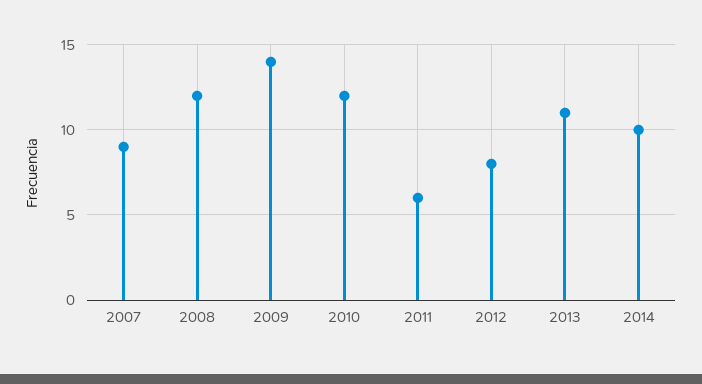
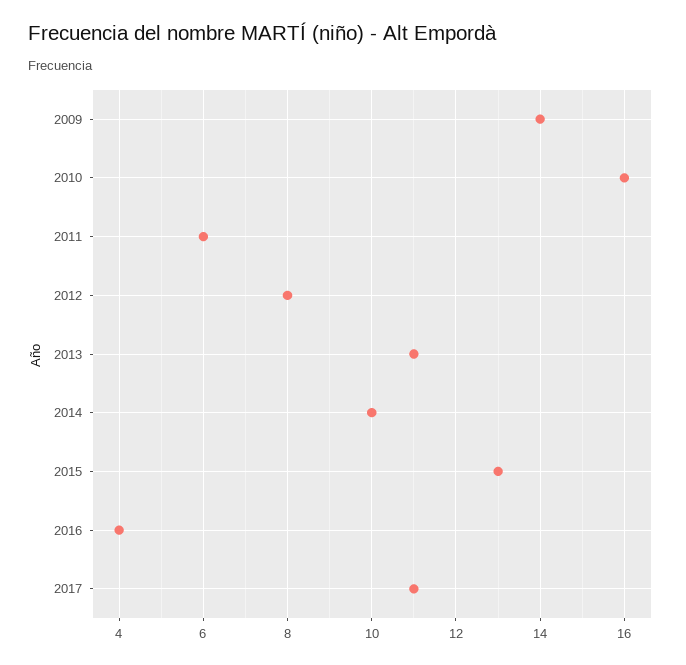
2007: 9 -> none
2008: 12 -> none
2010: 12 -> 16
2015: none -> 13
2016: none -> 4
2017: none -> 11

